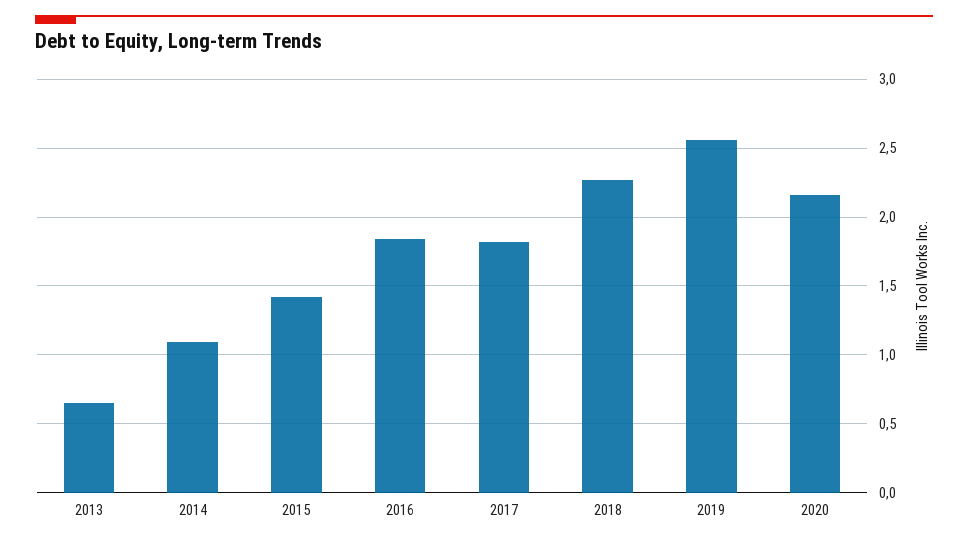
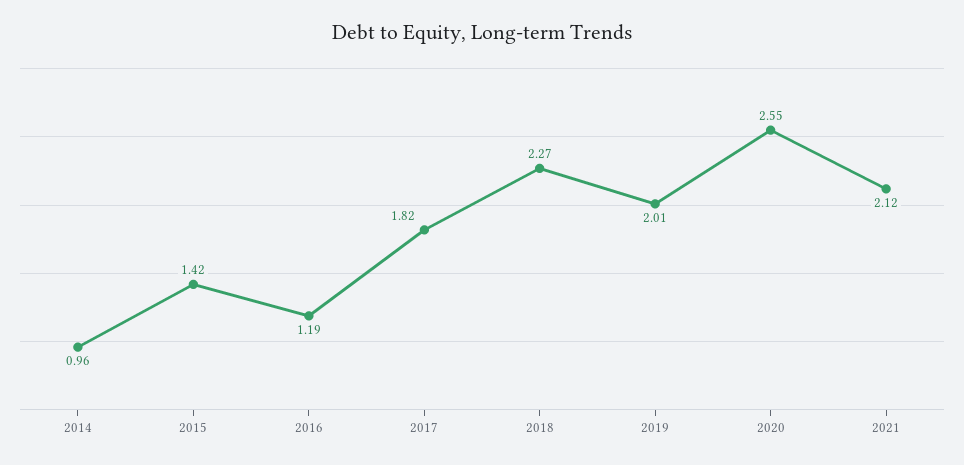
2013: 0.65 -> none
2014: 1.1 -> 0.96
2016: 1.85 -> 1.19
2019: 2.55 -> 2.01
2020: 2.15 -> 2.55
2021: none -> 2.12

